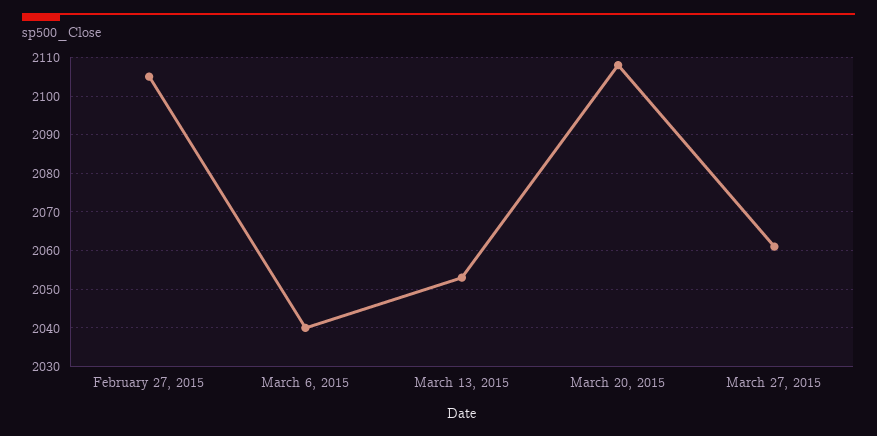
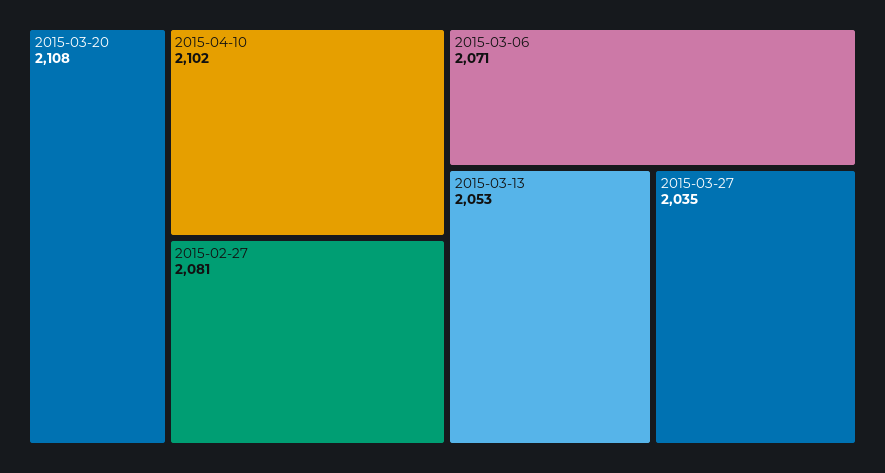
February 27, 2015: 2105 -> 2081
March 6, 2015: 2040 -> 2071
March 27, 2015: 2060 -> 2035
2015-04-10: none -> 2102

